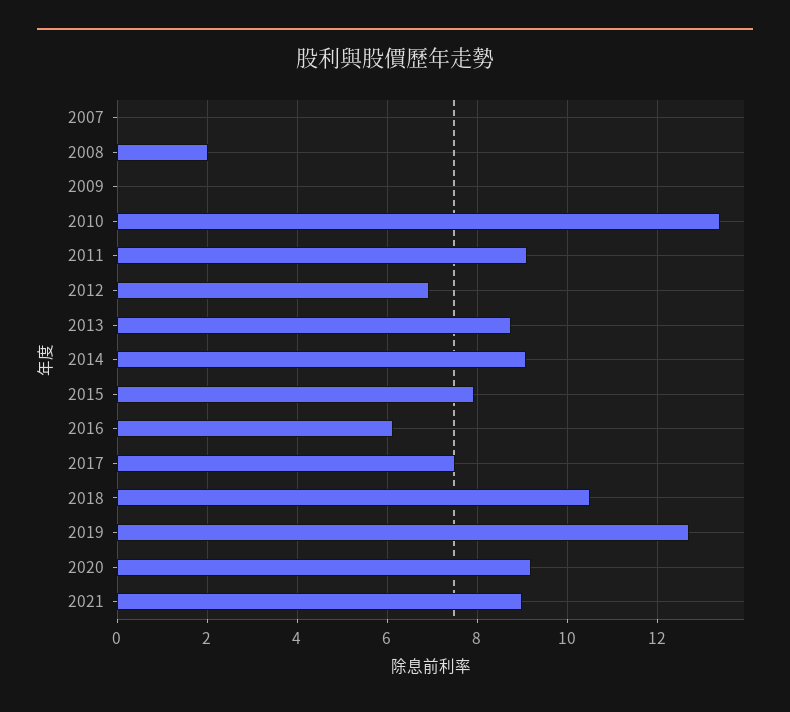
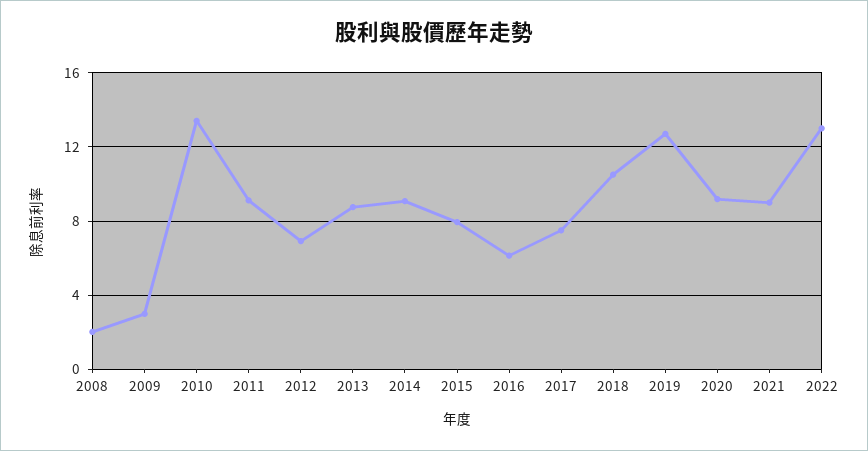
2007: 0 -> none
2009: 0 -> 3
2022: none -> 13

